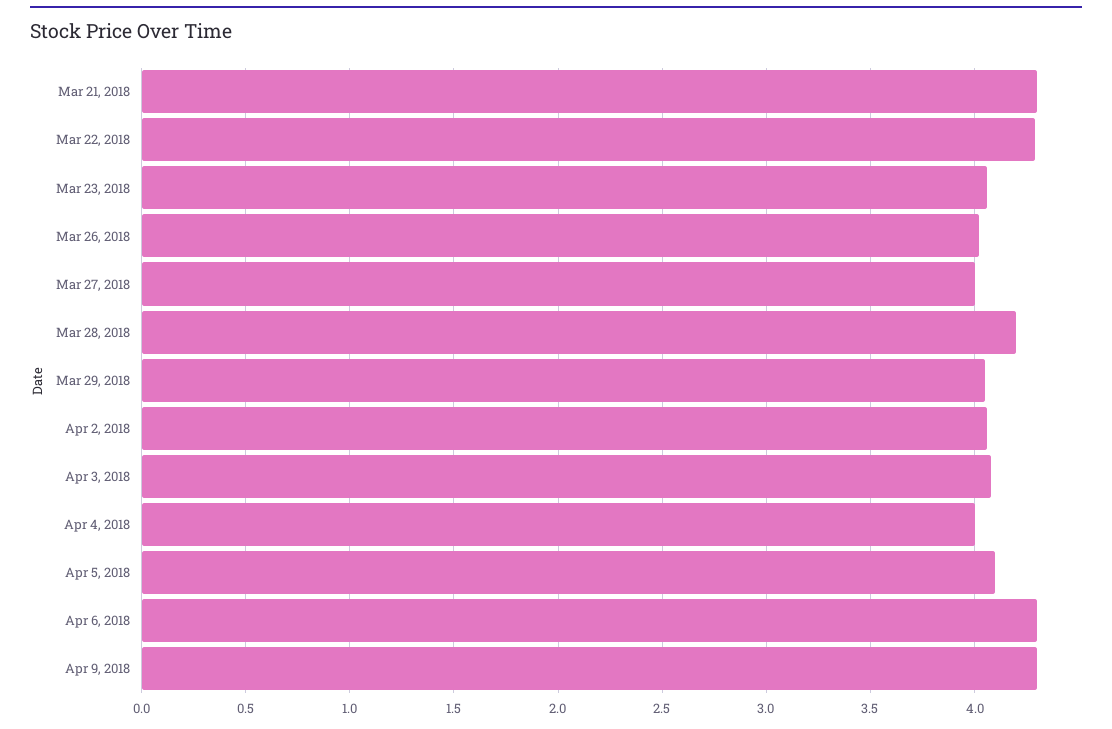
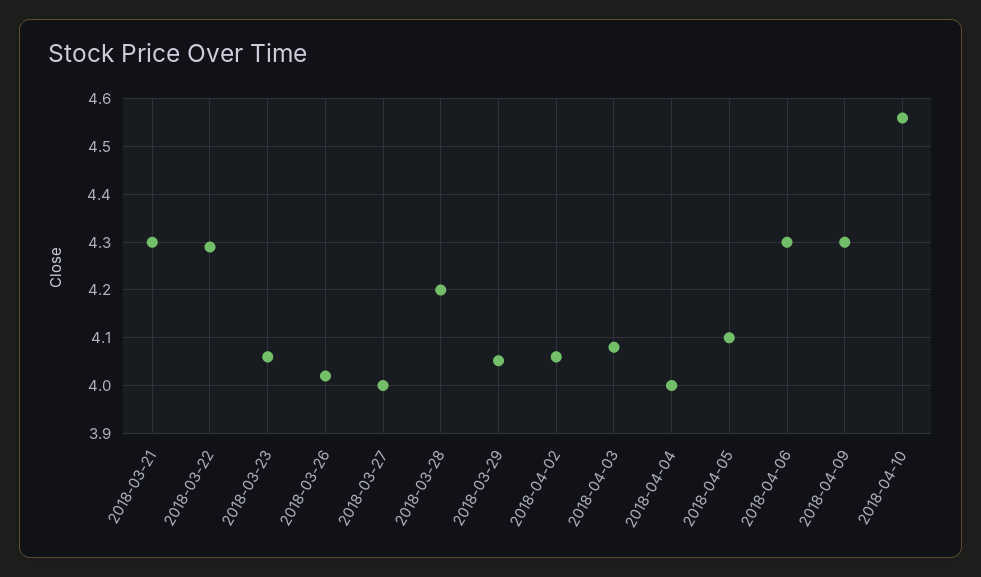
2018-04-10: none -> 4.56

